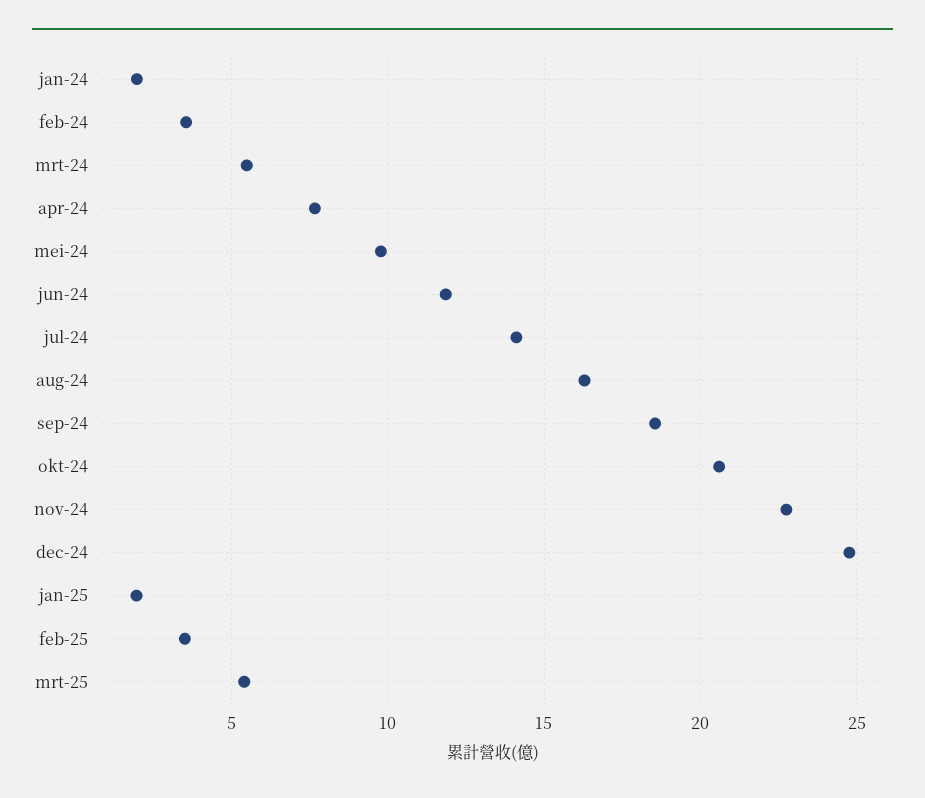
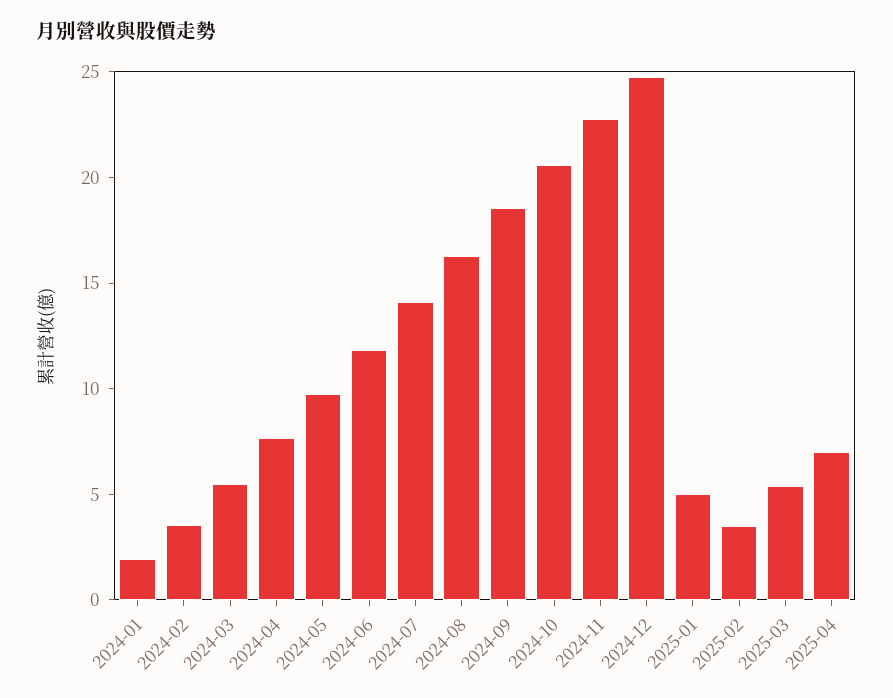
jan-25: 2 -> 5
2025-04: none -> 7

